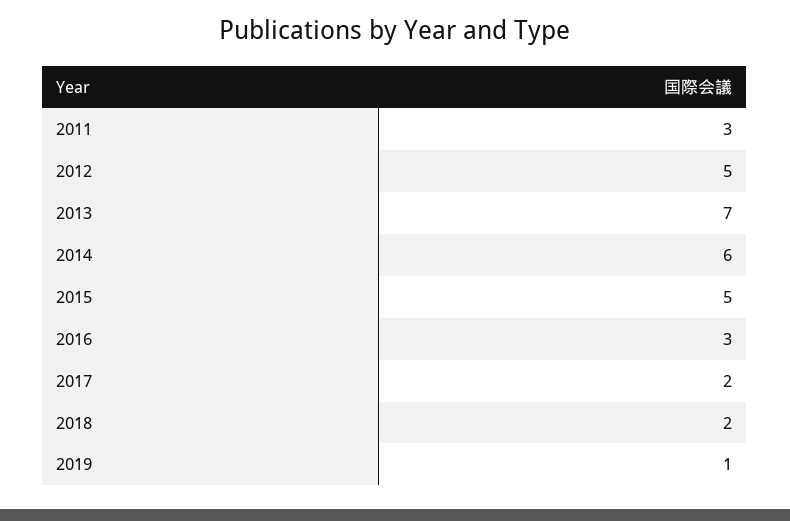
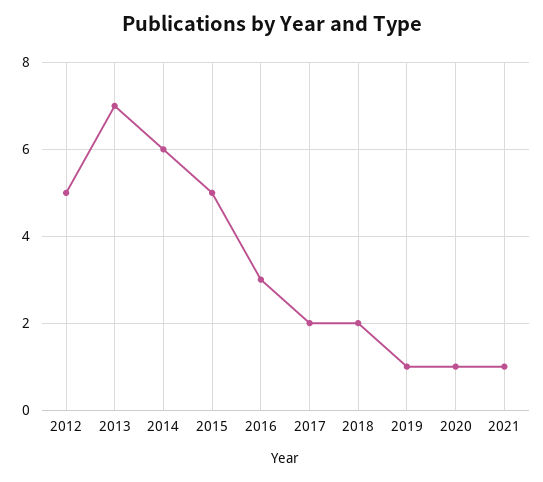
2011: 3 -> none
2020: none -> 1
2021: none -> 1

